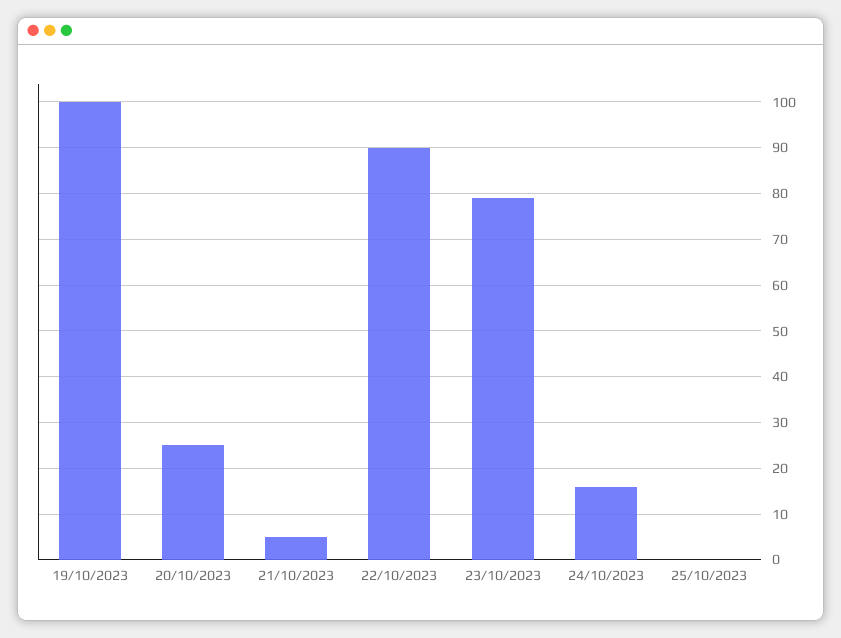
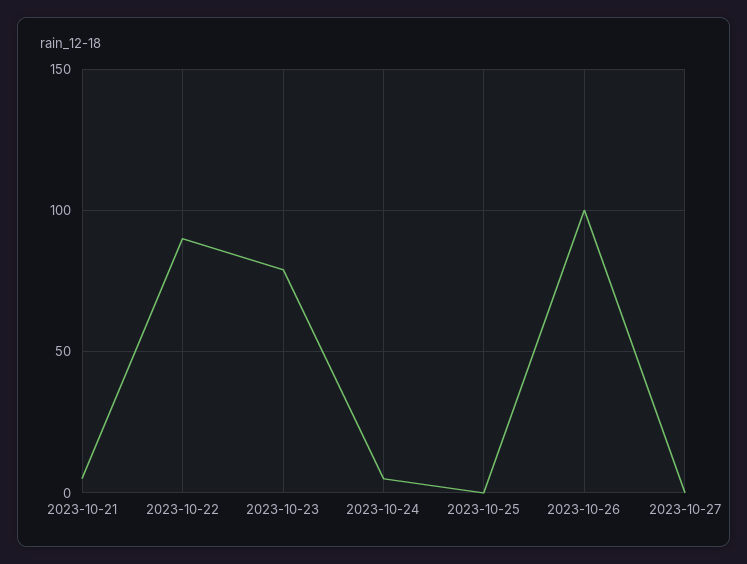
19/10/2023: 100 -> none
20/10/2023: 25 -> none
24/10/2023: 15 -> 5
2023-10-26: none -> 100
2023-10-27: none -> 0

